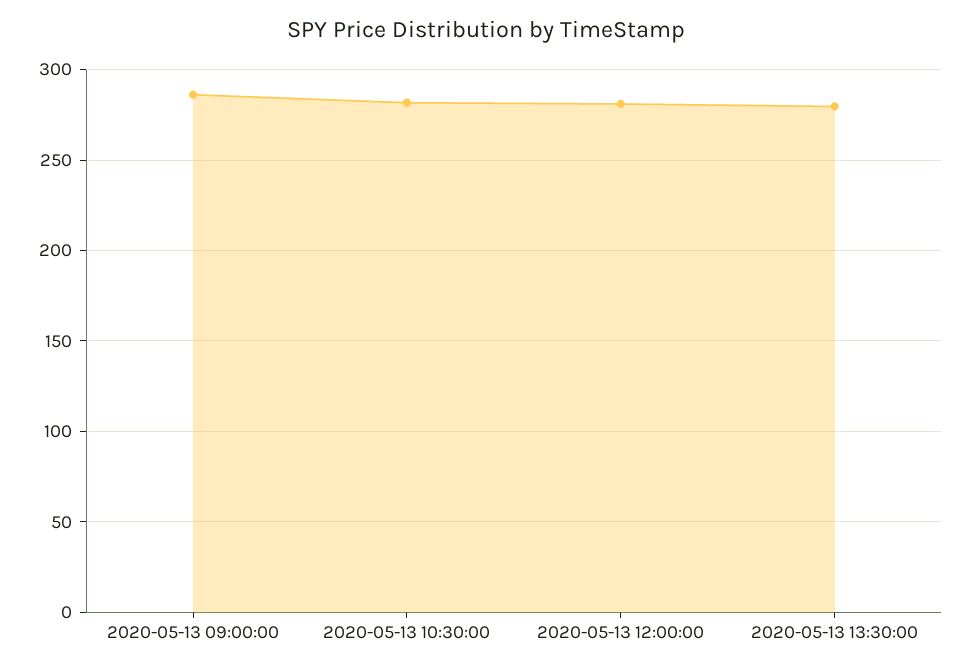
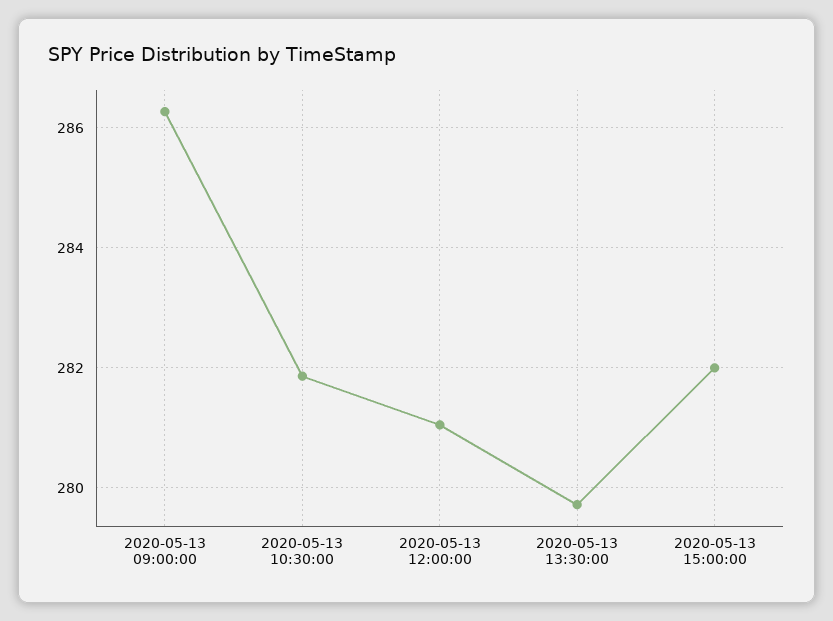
2020-05-13 15:00:00: none -> 282

